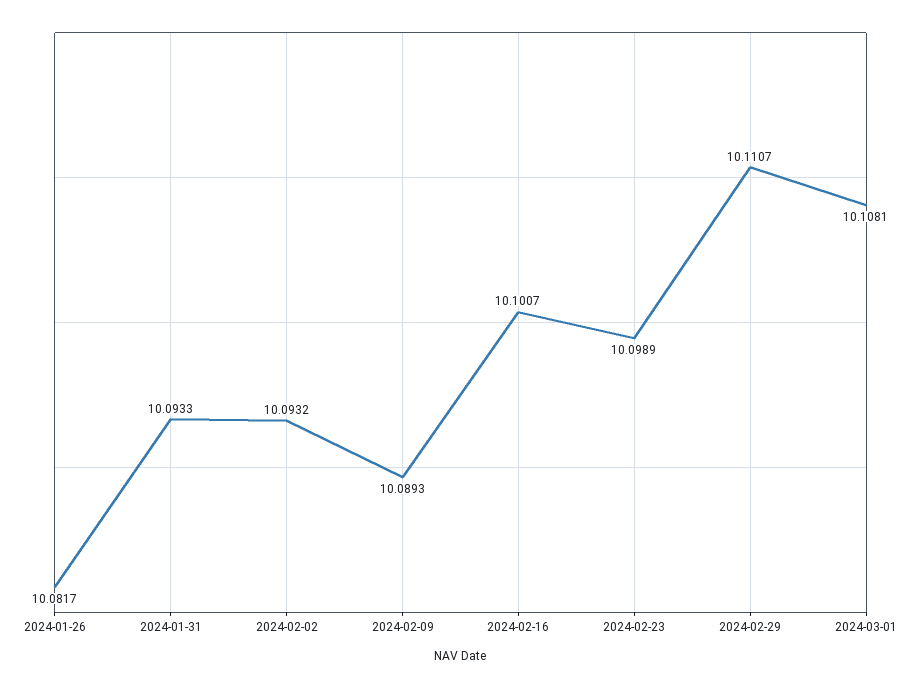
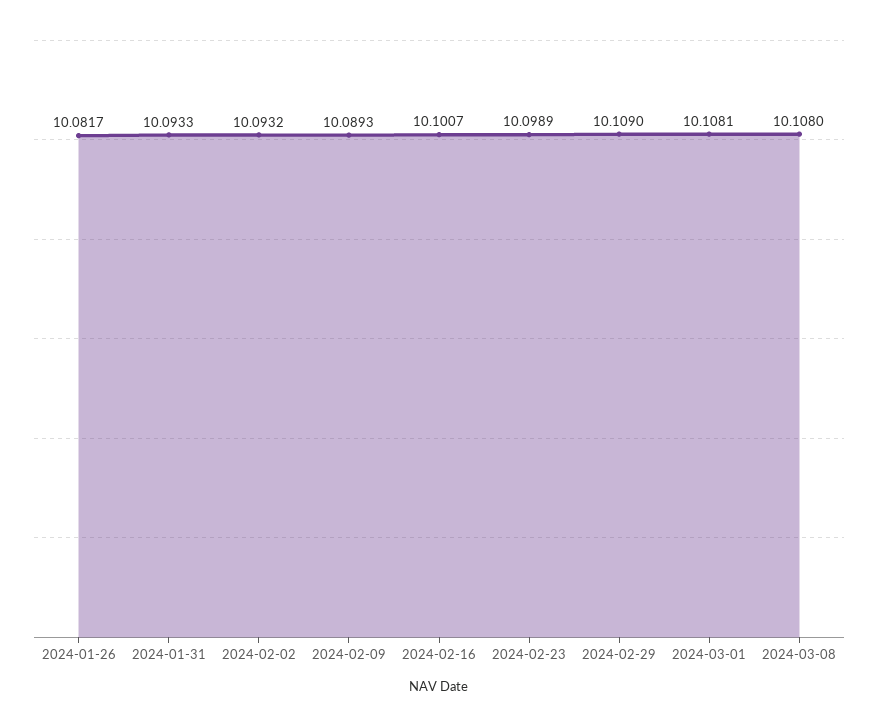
2024-02-29: 10.1107 -> 10.109
2024-03-08: none -> 10.108

